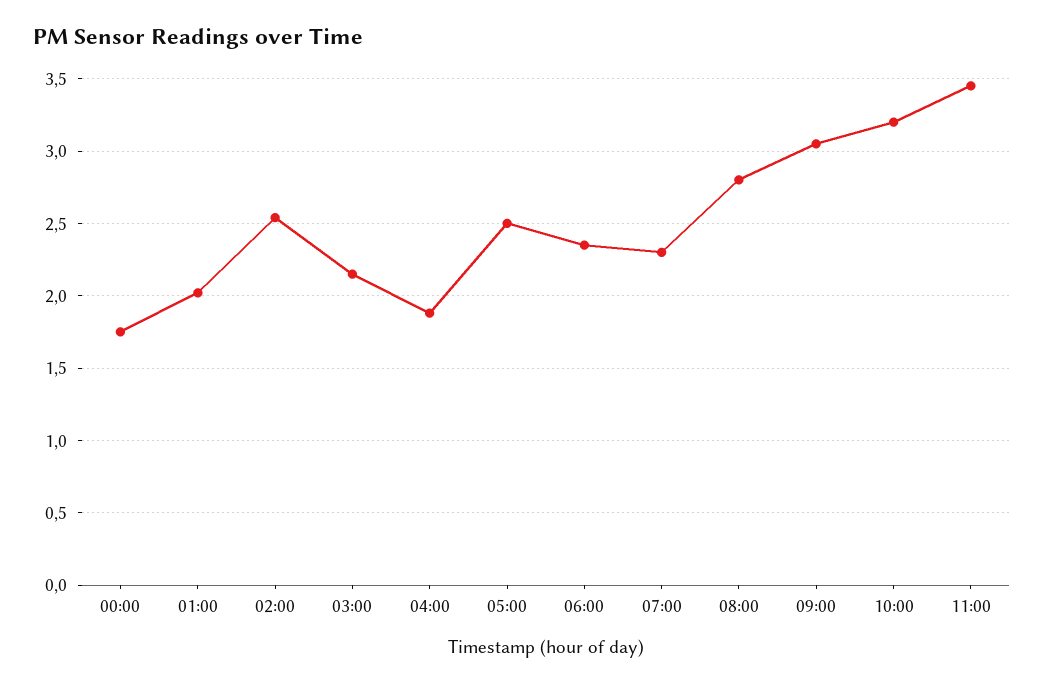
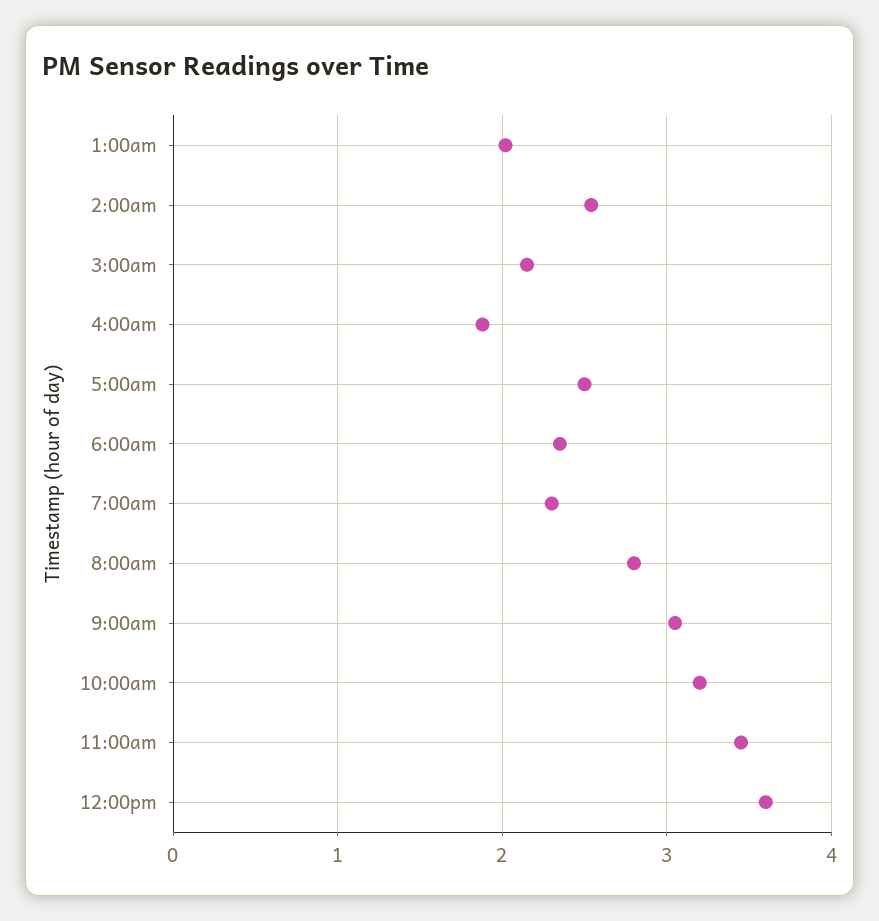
00:00: 1.75 -> none
12:00pm: none -> 3.6

